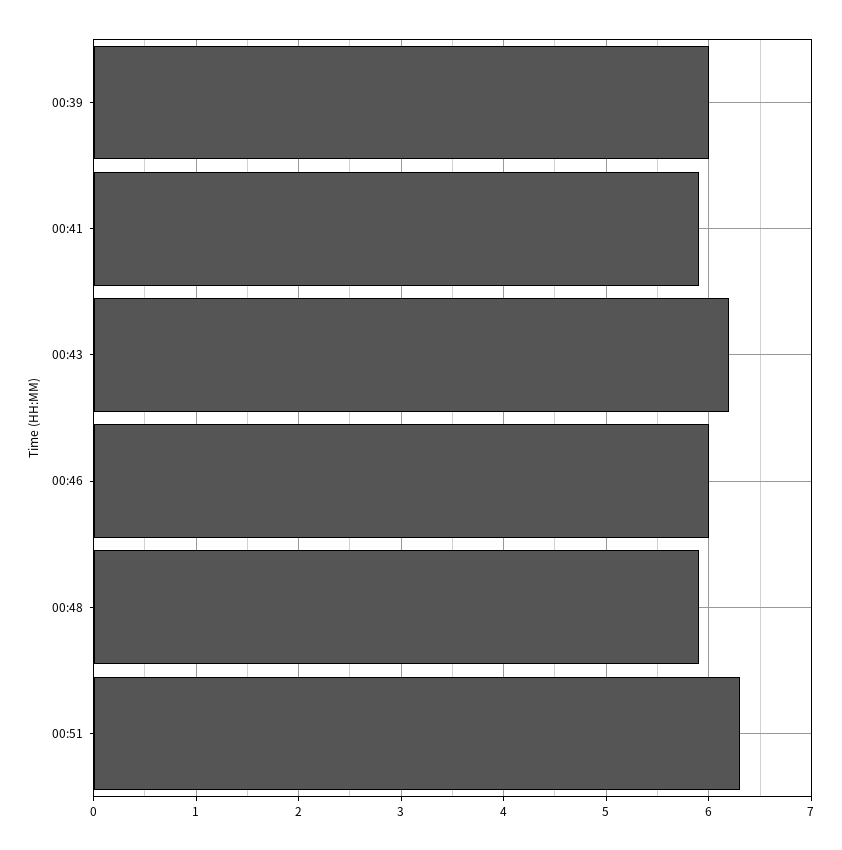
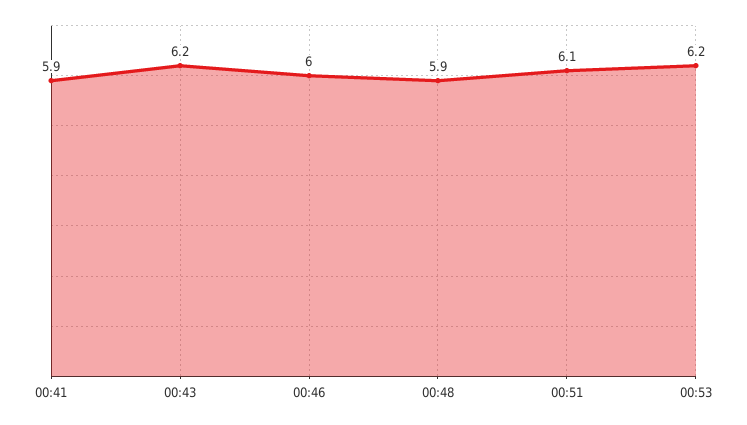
00:39: 6 -> none
00:51: 6.3 -> 6.1
00:53: none -> 6.2

